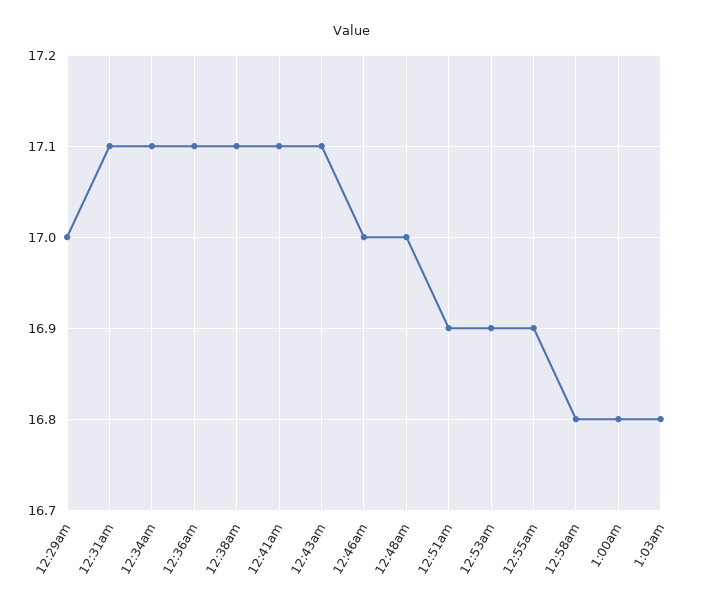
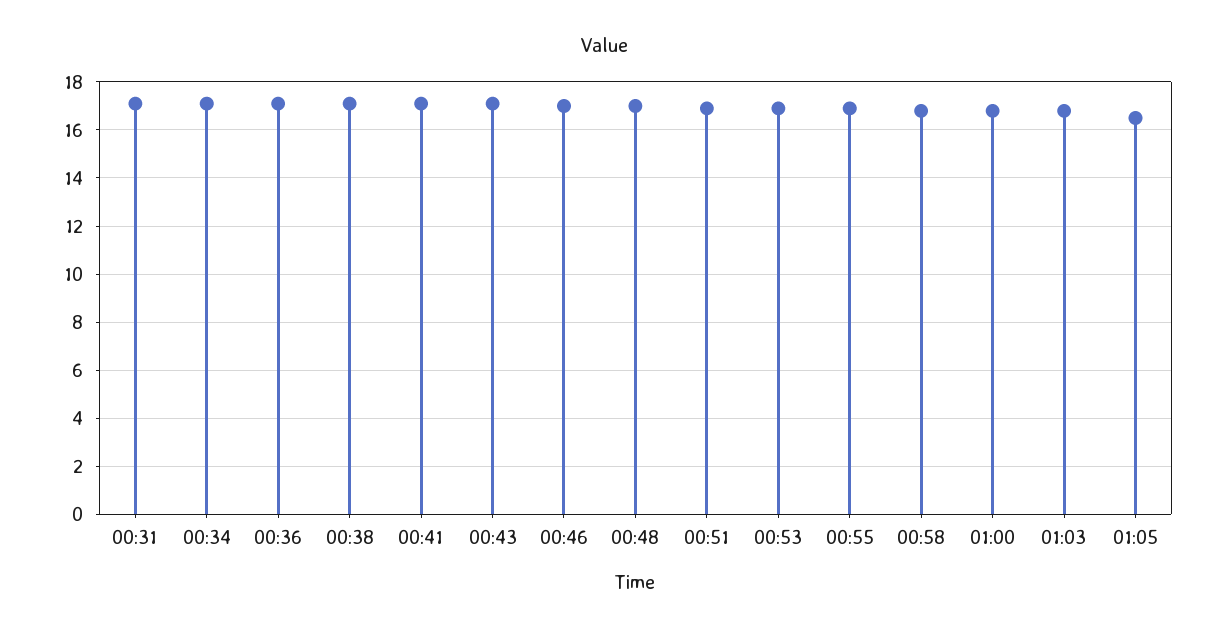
12:29am: 17 -> none
01:05: none -> 16.5

